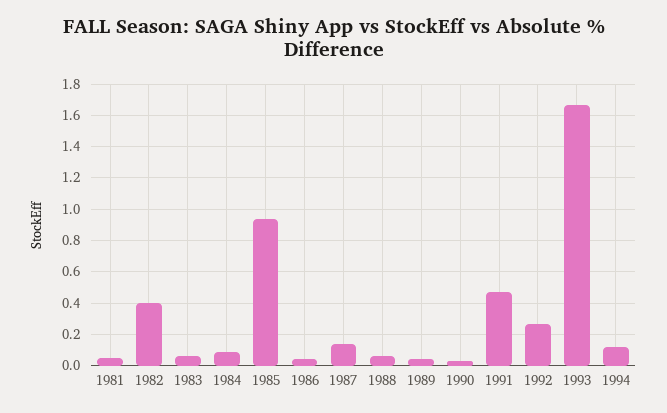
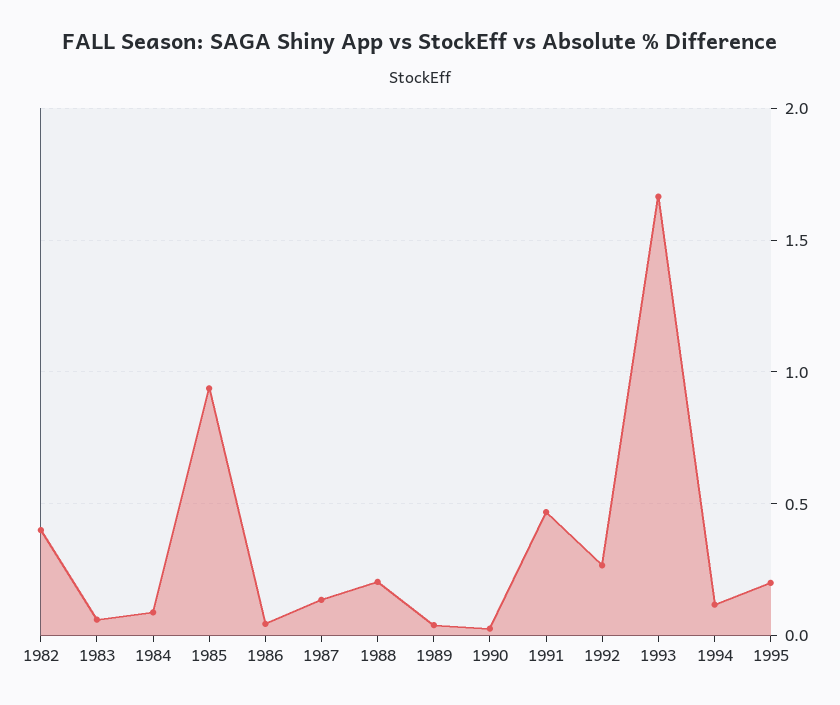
1981: 0.05 -> none
1988: 0.05 -> 0.2
1995: none -> 0.2

